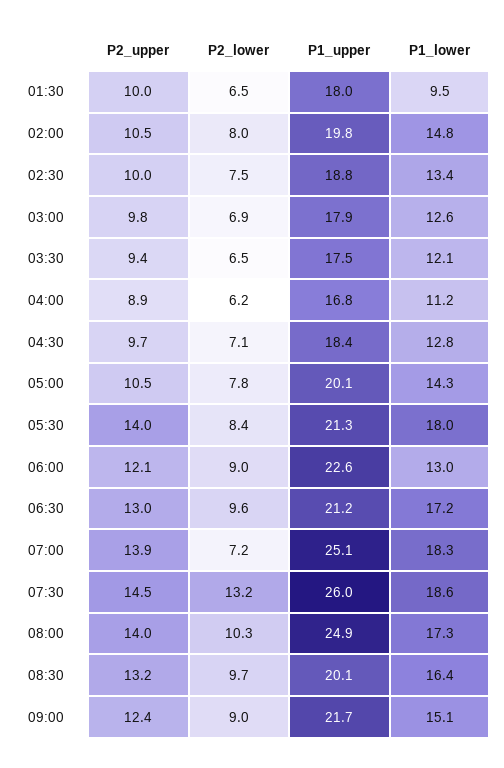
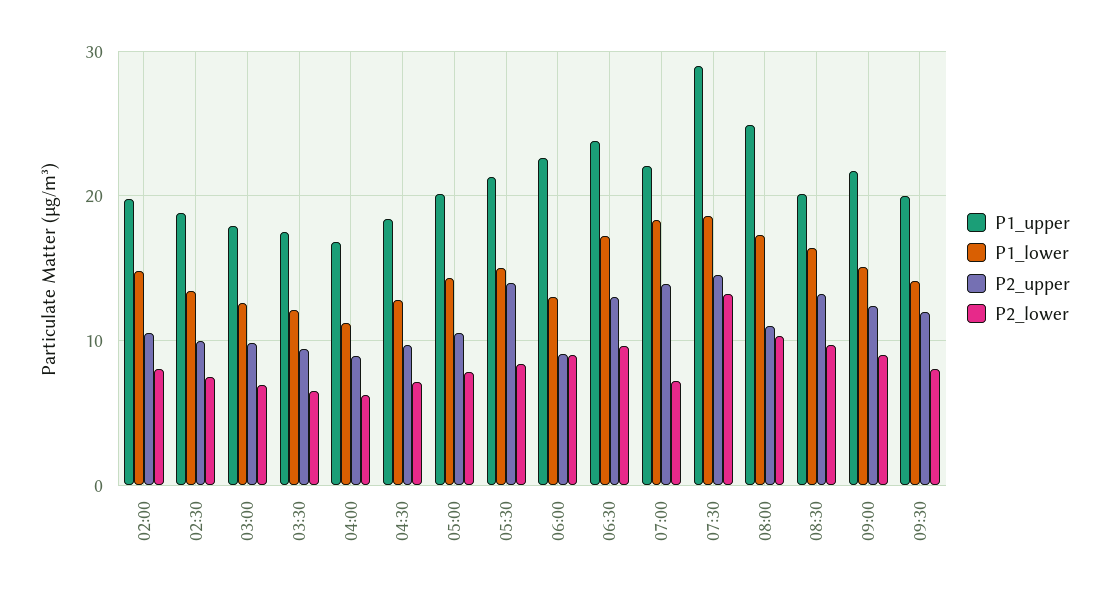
P2_upper, 01:30: 10 -> none
P2_lower, 01:30: 6.5 -> none
P1_upper, 01:30: 18 -> none
P1_lower, 01:30: 9.5 -> none
P1_lower, 05:30: 18 -> 15
P2_upper, 06:00: 12.1 -> 9
P1_upper, 06:30: 21.2 -> 24
P1_upper, 07:00: 25.1 -> 22
P1_upper, 07:30: 26 -> 29
P2_upper, 08:00: 14 -> 11
P1_upper, 09:30: none -> 20
P1_lower, 09:30: none -> 14
P2_upper, 09:30: none -> 12
P2_lower, 09:30: none -> 8

